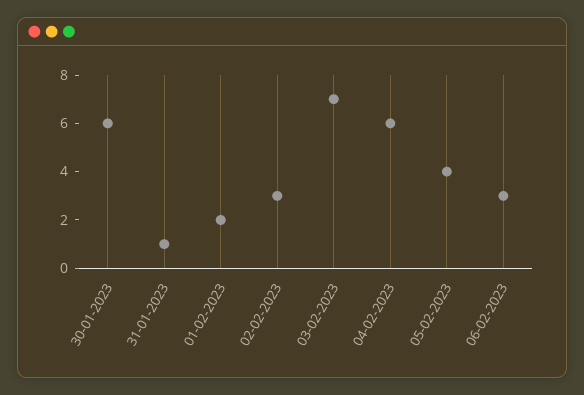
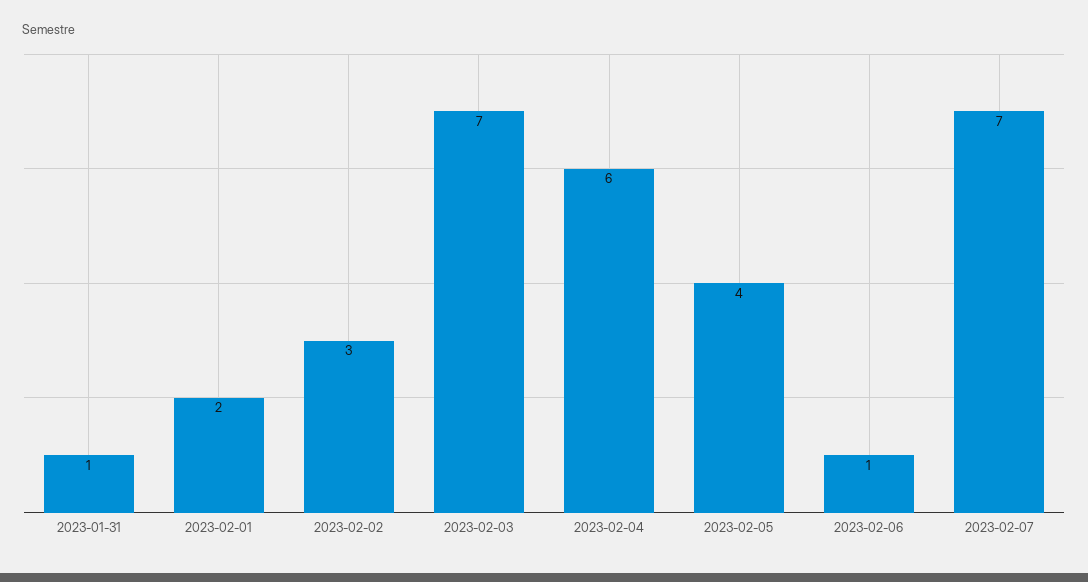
30-01-2023: 6 -> none
06-02-2023: 3 -> 1
2023-02-07: none -> 7

